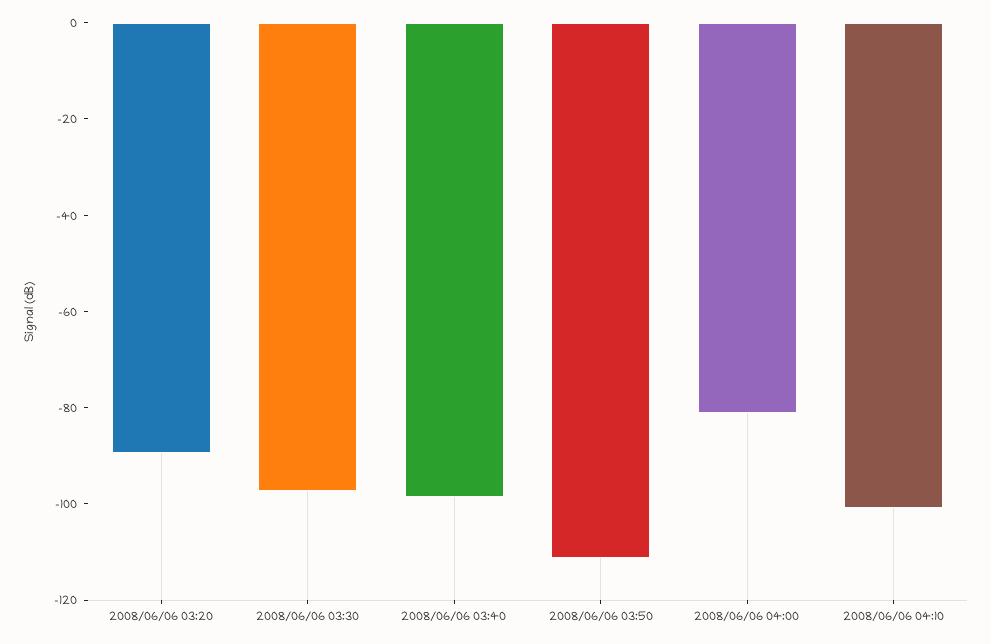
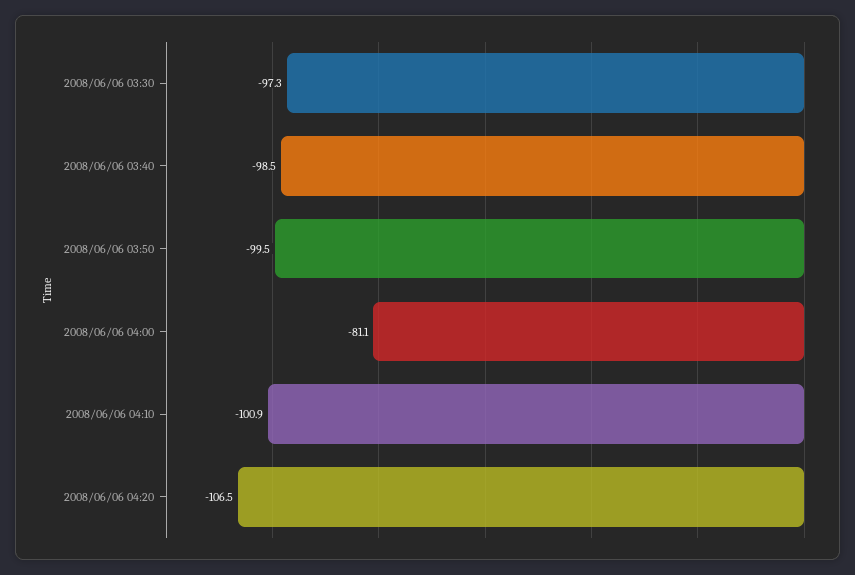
2008/06/06 03:20: -90 -> none
2008/06/06 03:50: -110 -> -99.5
2008/06/06 04:20: none -> -106.5

